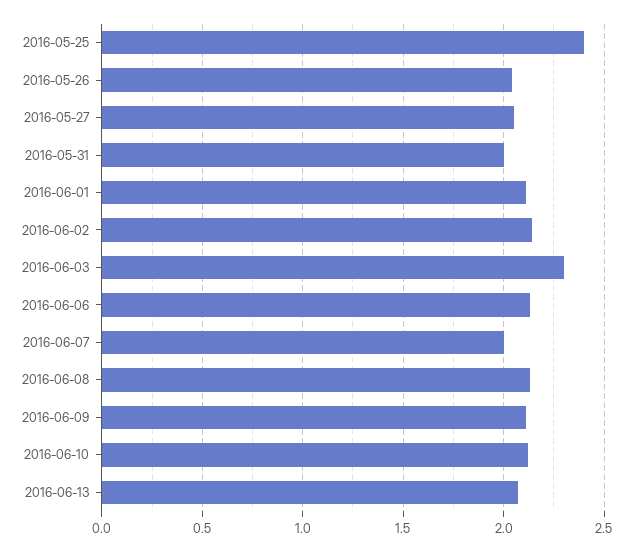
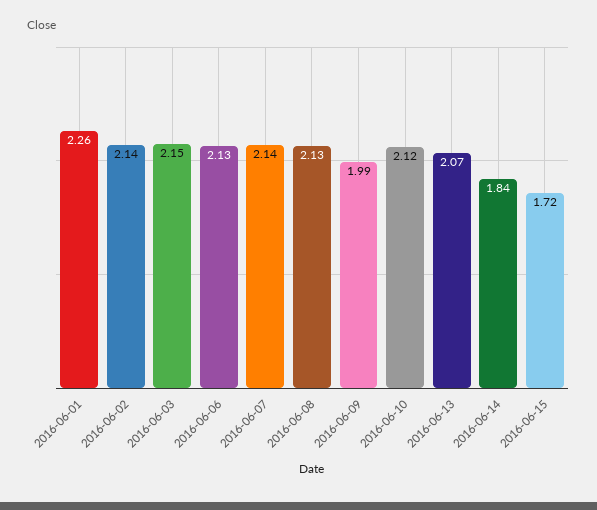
2016-05-25: 2.4 -> none
2016-05-26: 2.05 -> none
2016-05-27: 2.05 -> none
2016-05-31: 2 -> none
2016-06-01: 2.1 -> 2.26
2016-06-03: 2.3 -> 2.15
2016-06-07: 2 -> 2.14
2016-06-09: 2.1 -> 1.99
2016-06-14: none -> 1.84
2016-06-15: none -> 1.72

